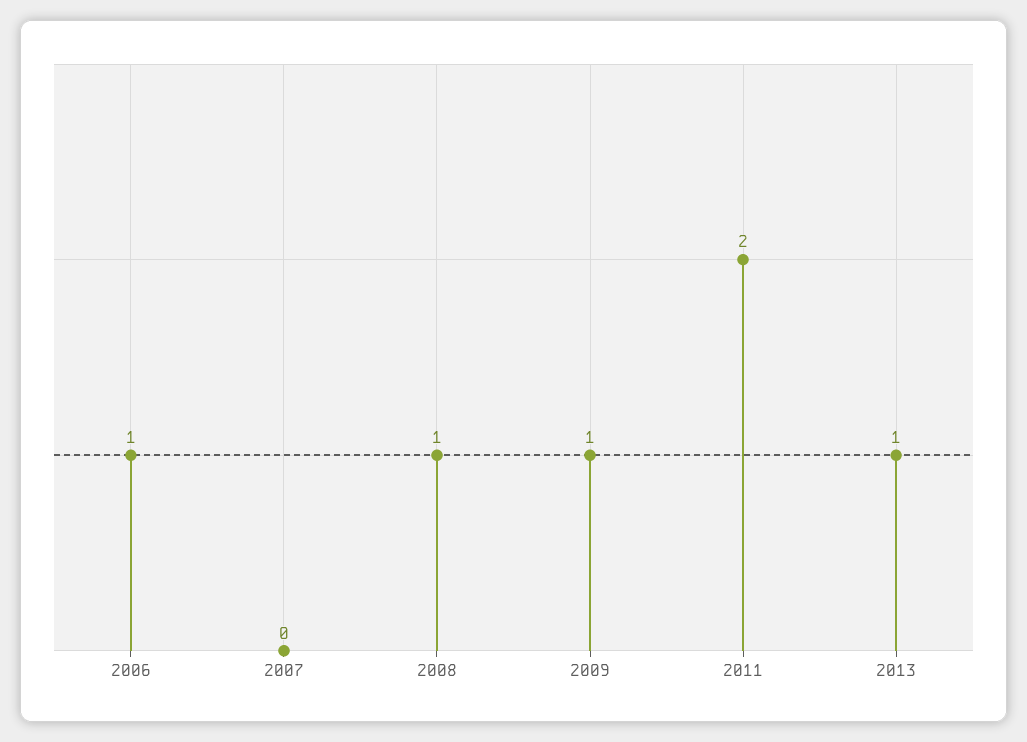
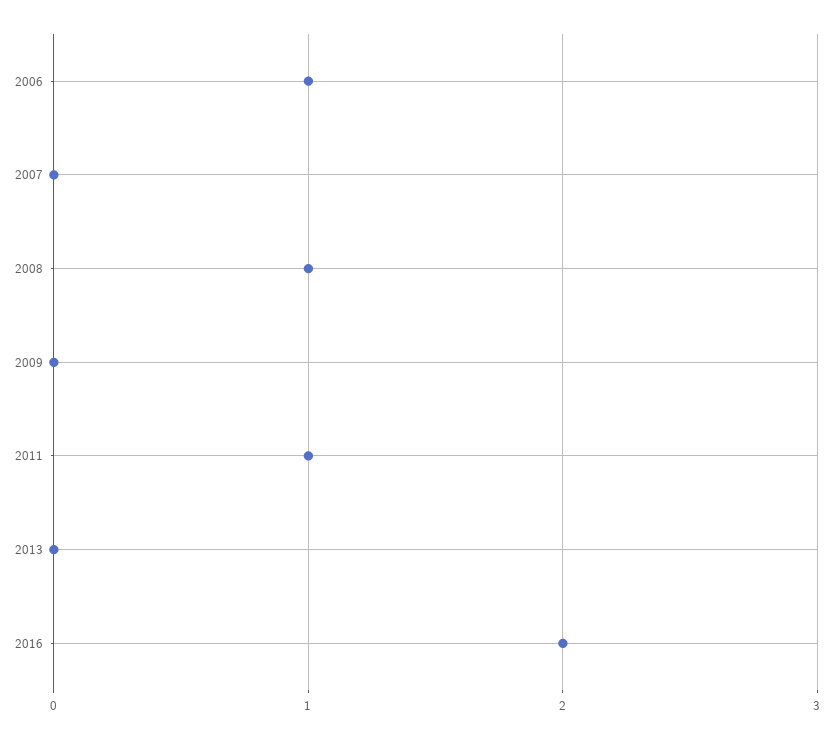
2009: 1 -> 0
2011: 2 -> 1
2013: 1 -> 0
2016: none -> 2

